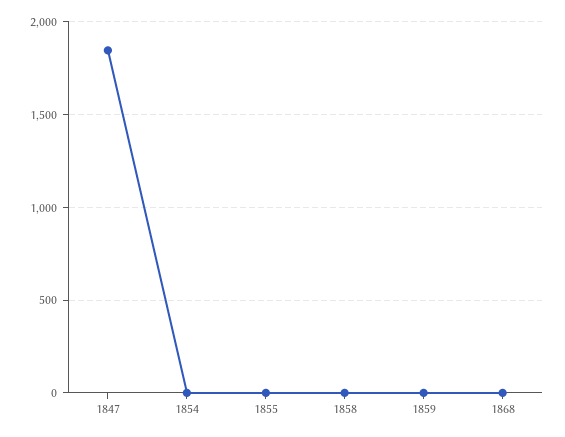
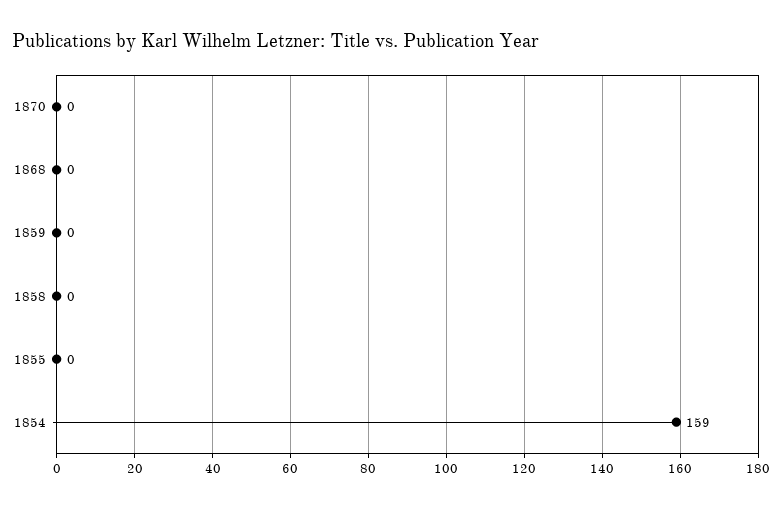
1847: 1850 -> none
1854: 0 -> 159
1870: none -> 0

